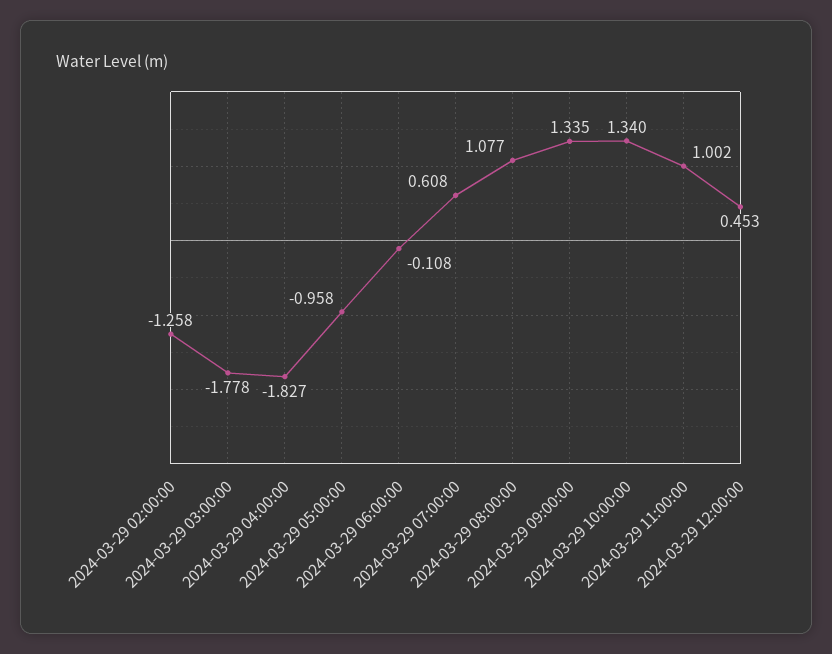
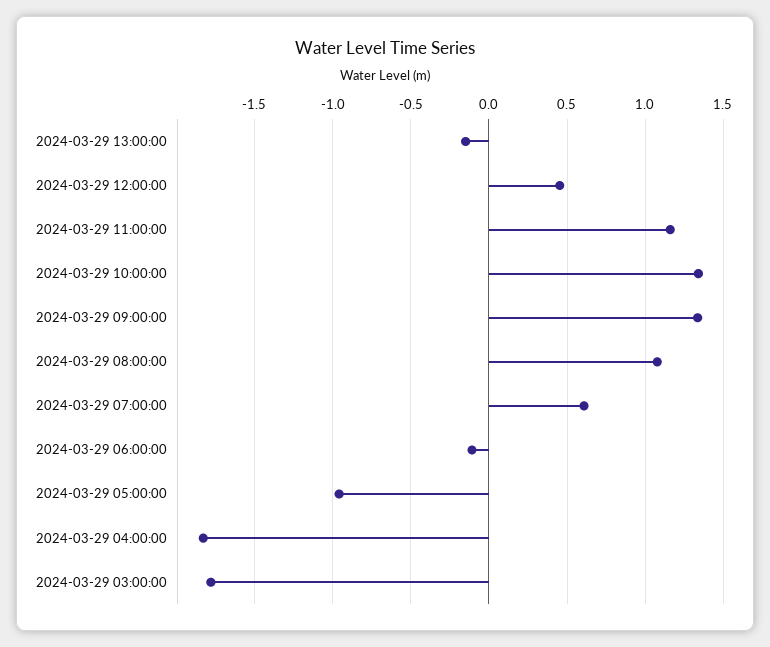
2024-03-29 02:00:00: -1.258 -> none
2024-03-29 11:00:00: 1.002 -> 1.15
2024-03-29 13:00:00: none -> -0.15

